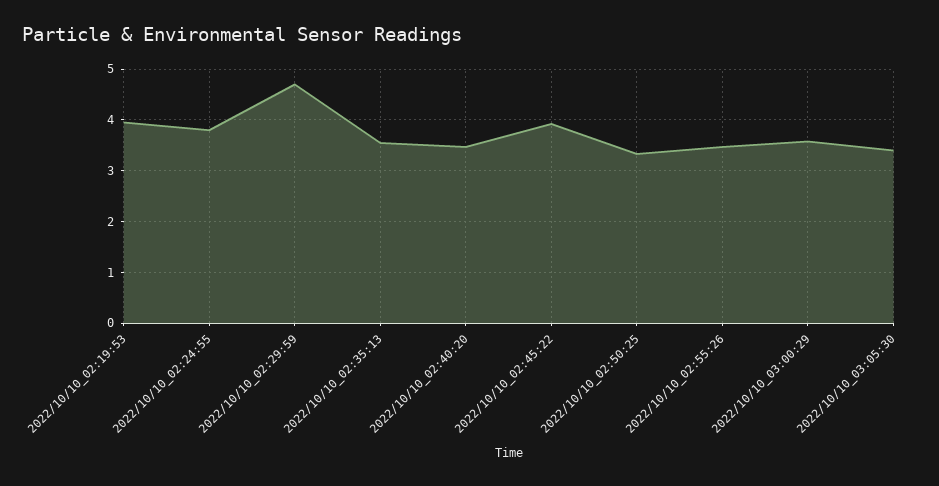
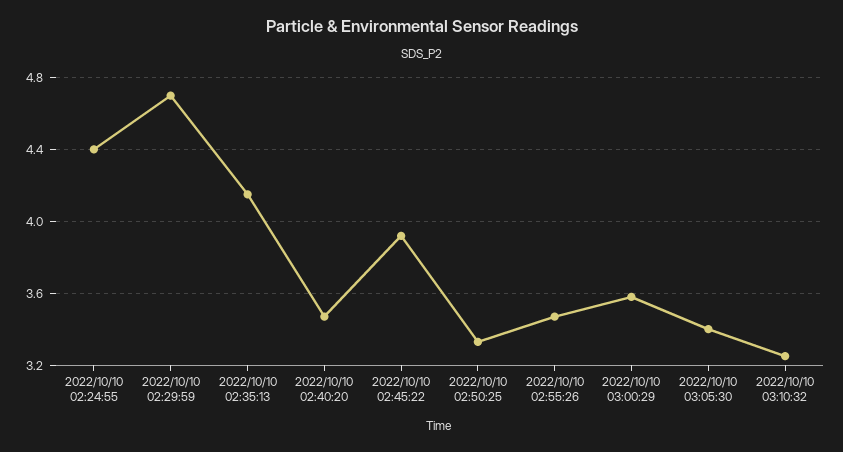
2022/10/10_02:19:53: 4 -> none
2022/10/10_02:24:55: 3.8 -> 4.4
2022/10/10_02:35:13: 3.6 -> 4.15
2022/10/10 03:10:32: none -> 3.25

